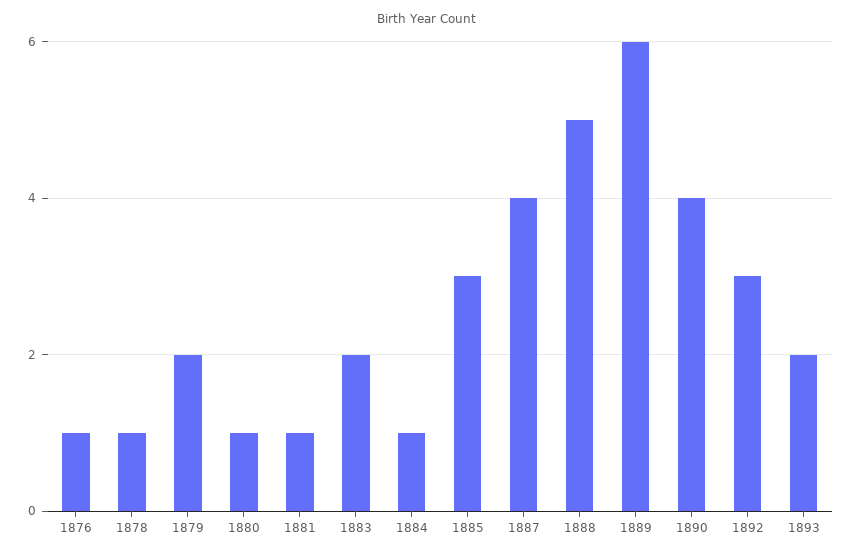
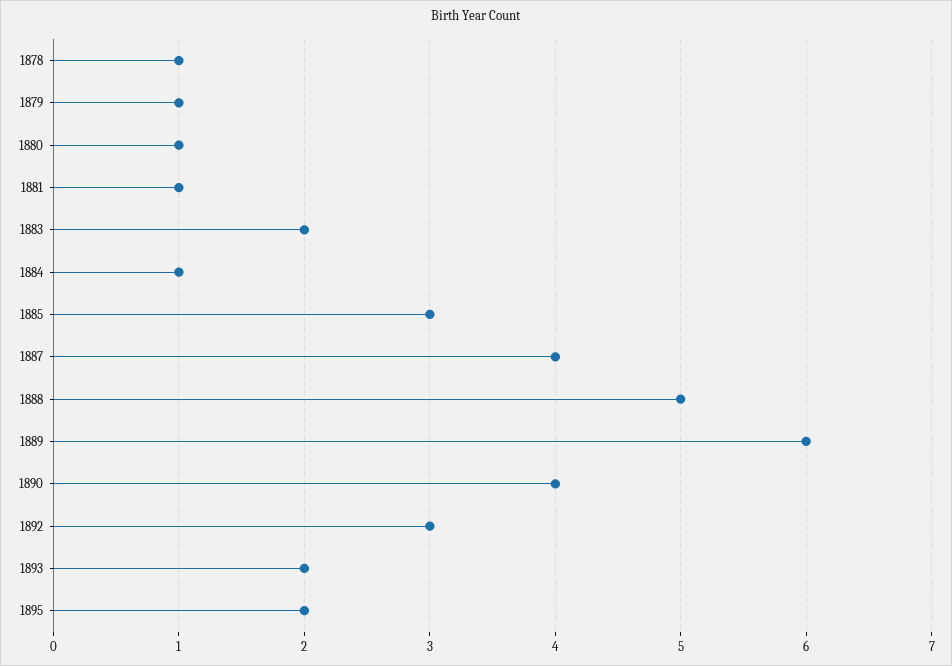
1876: 1 -> none
1879: 2 -> 1
1895: none -> 2

